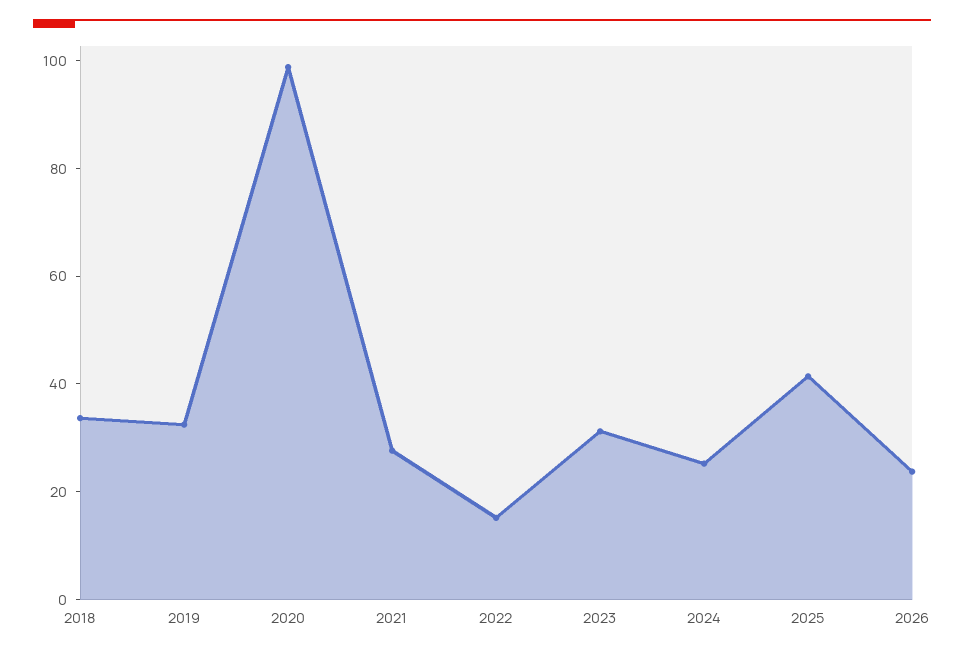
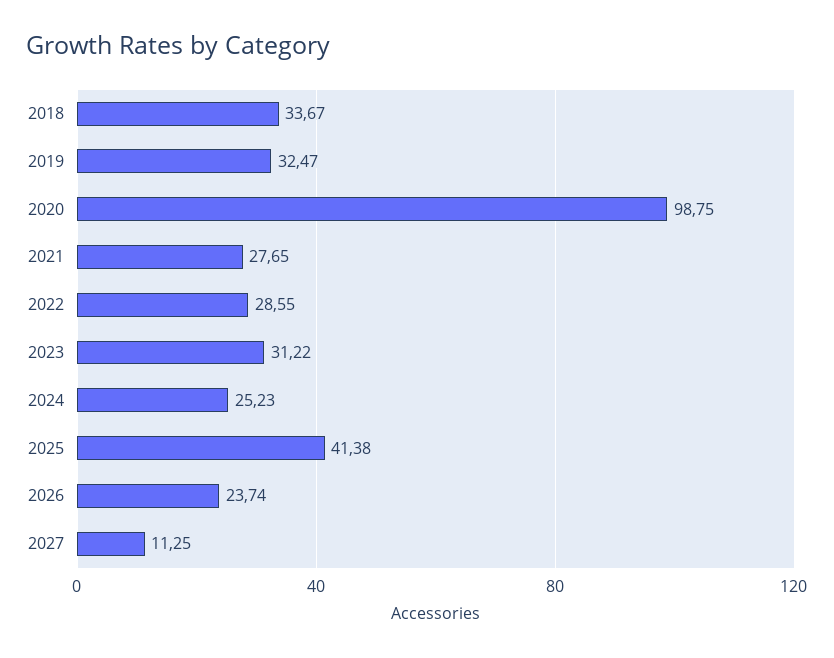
2022: 15 -> 28.55
2027: none -> 11.25

